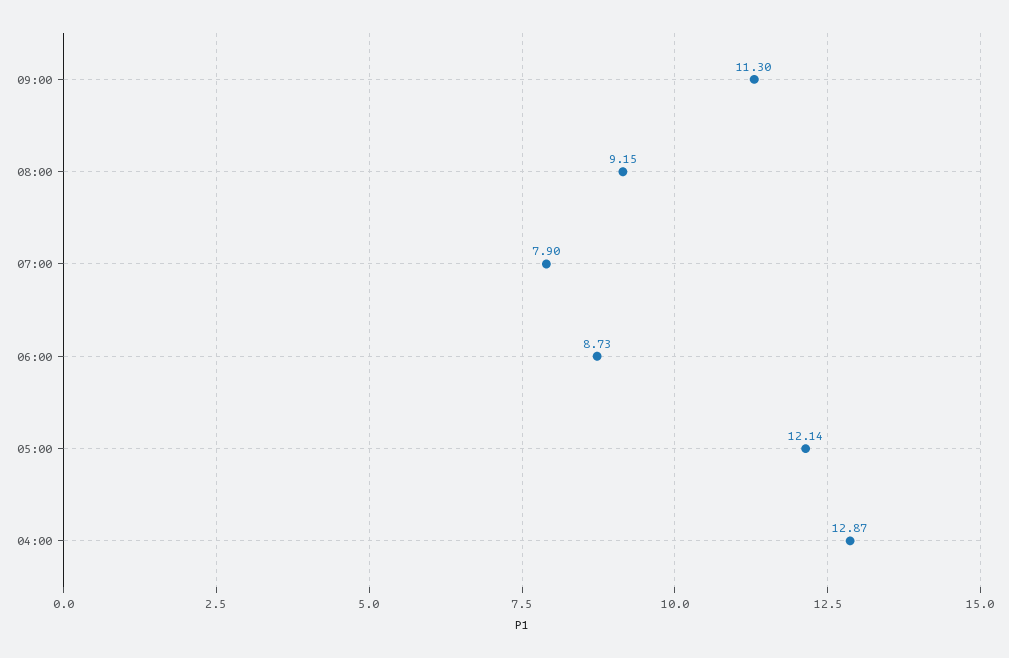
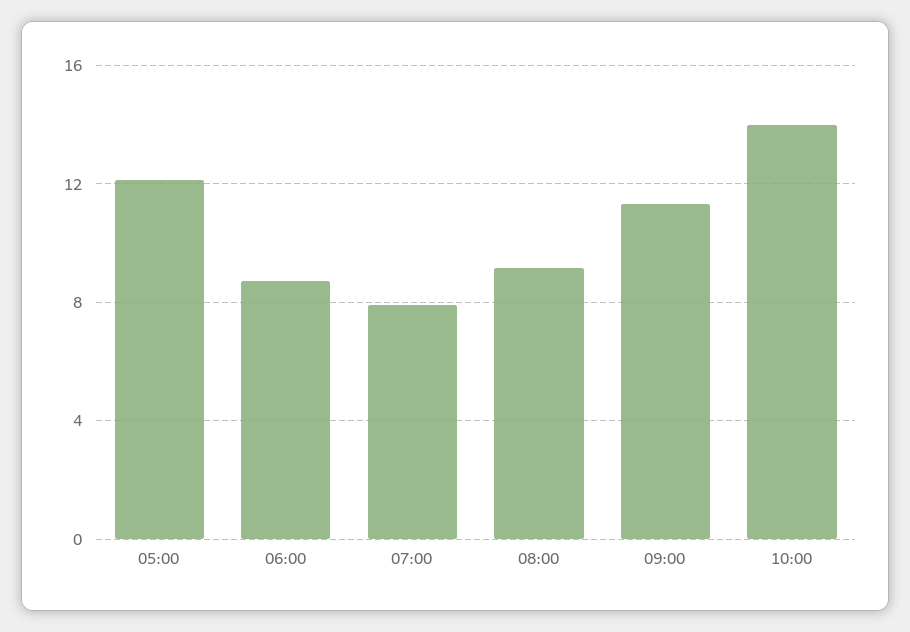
04:00: 12.87 -> none
10:00: none -> 14

